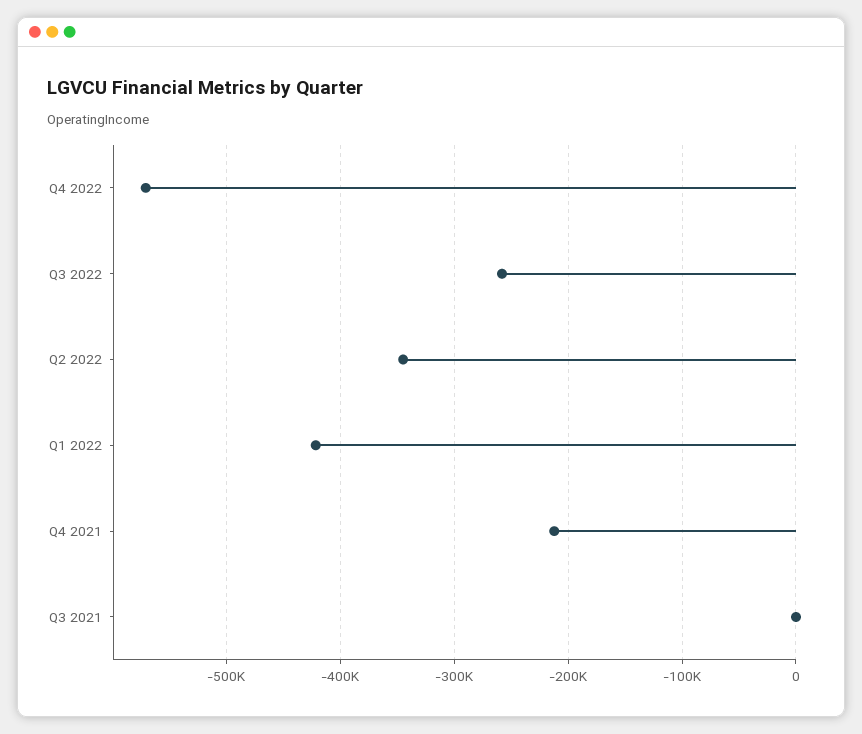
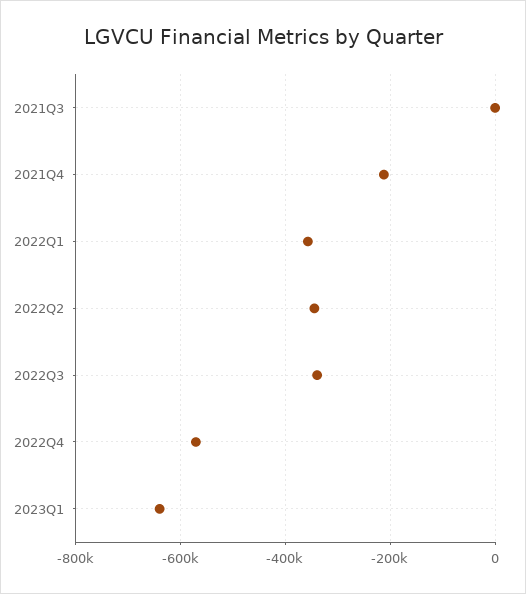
Q3 2022: -260000 -> -340000
Q1 2022: -420000 -> -360000
2023Q1: none -> -640000

